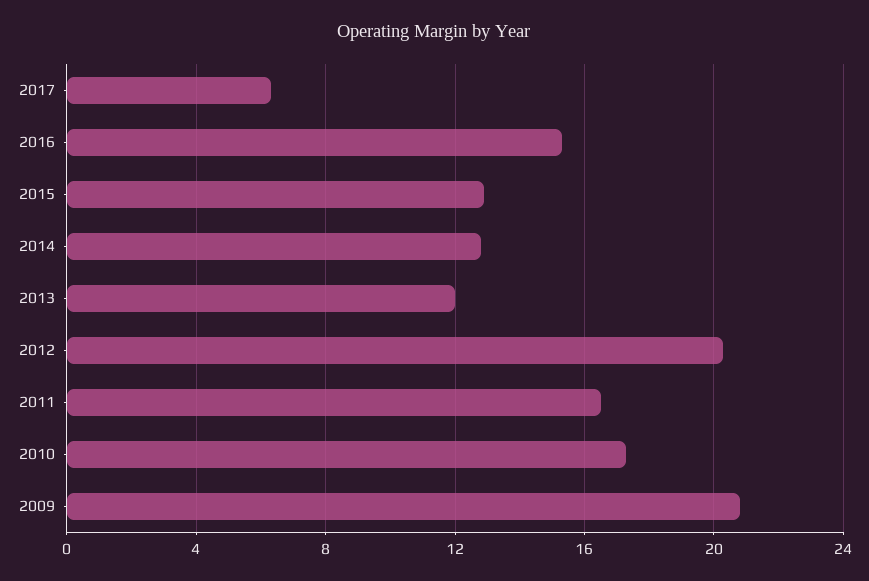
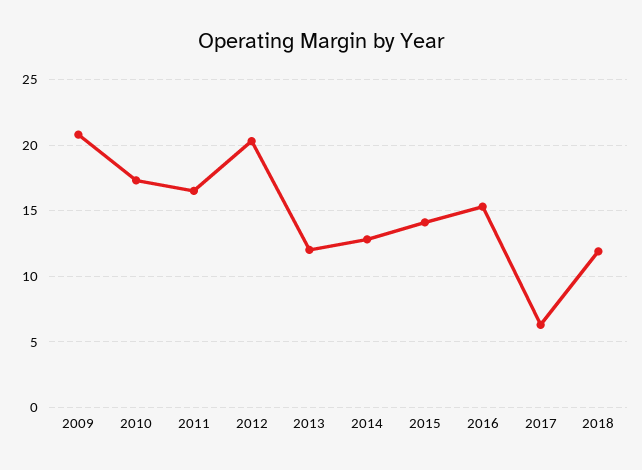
2015: 13 -> 14
2018: none -> 12

